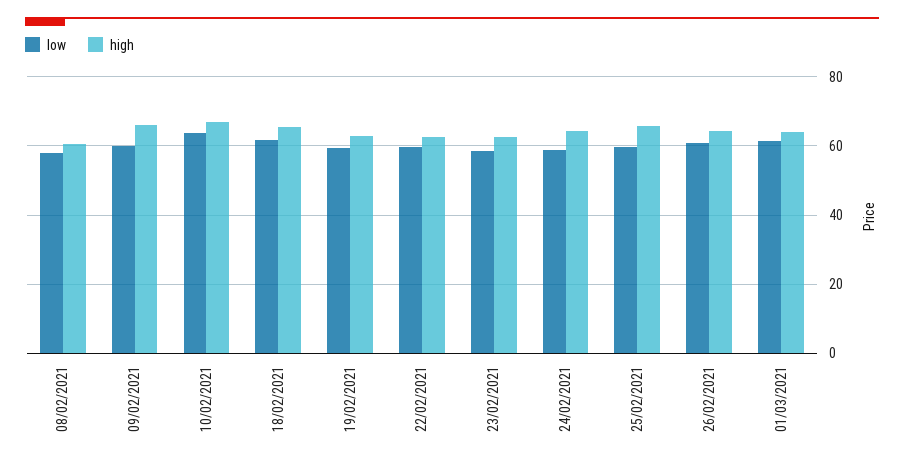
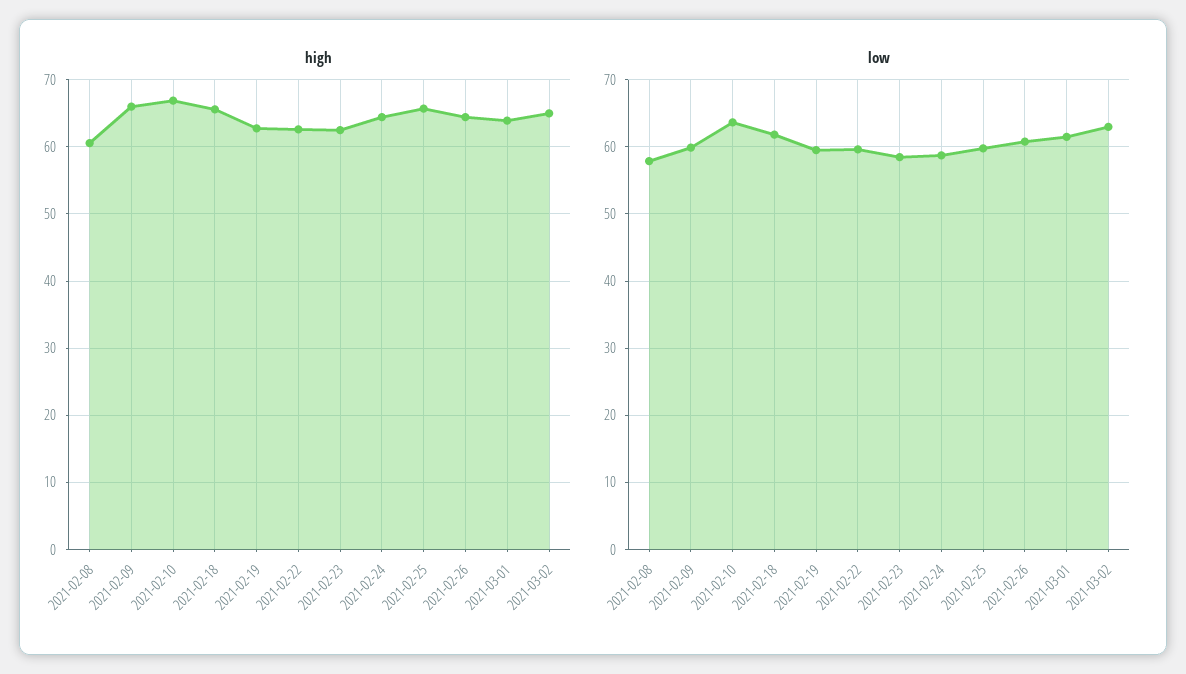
high, 2021-03-02: none -> 65
low, 2021-03-02: none -> 63

